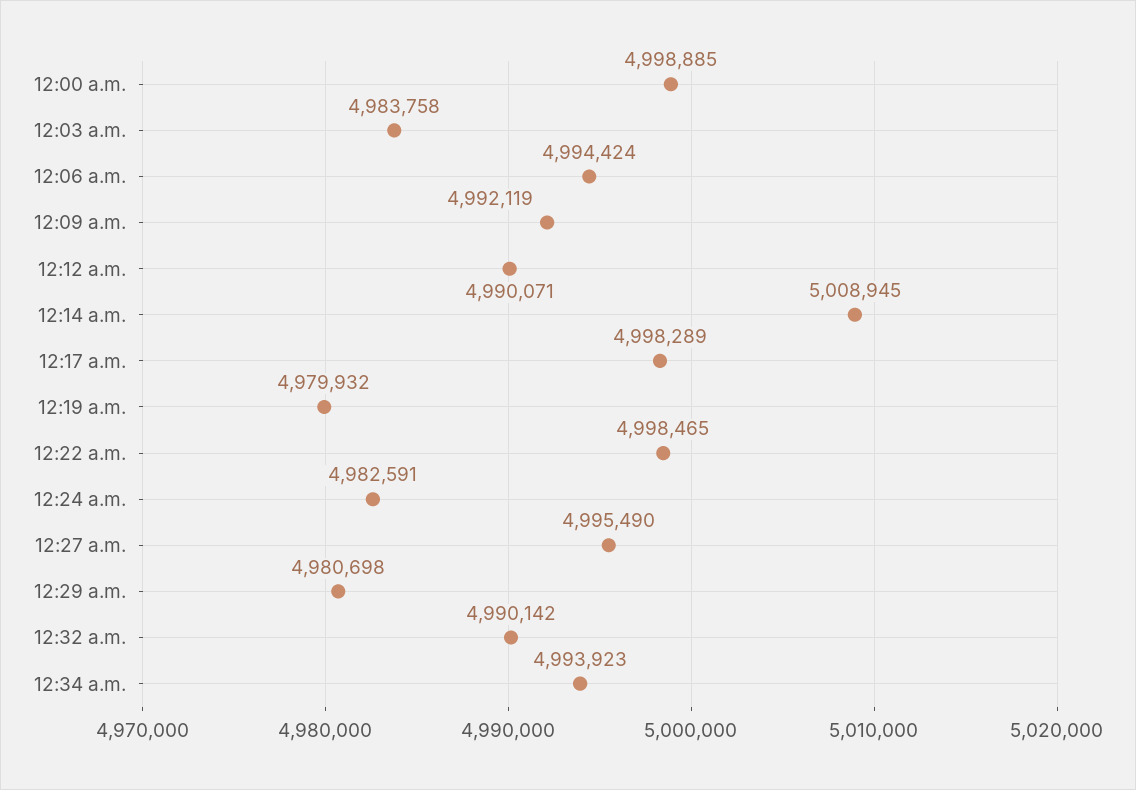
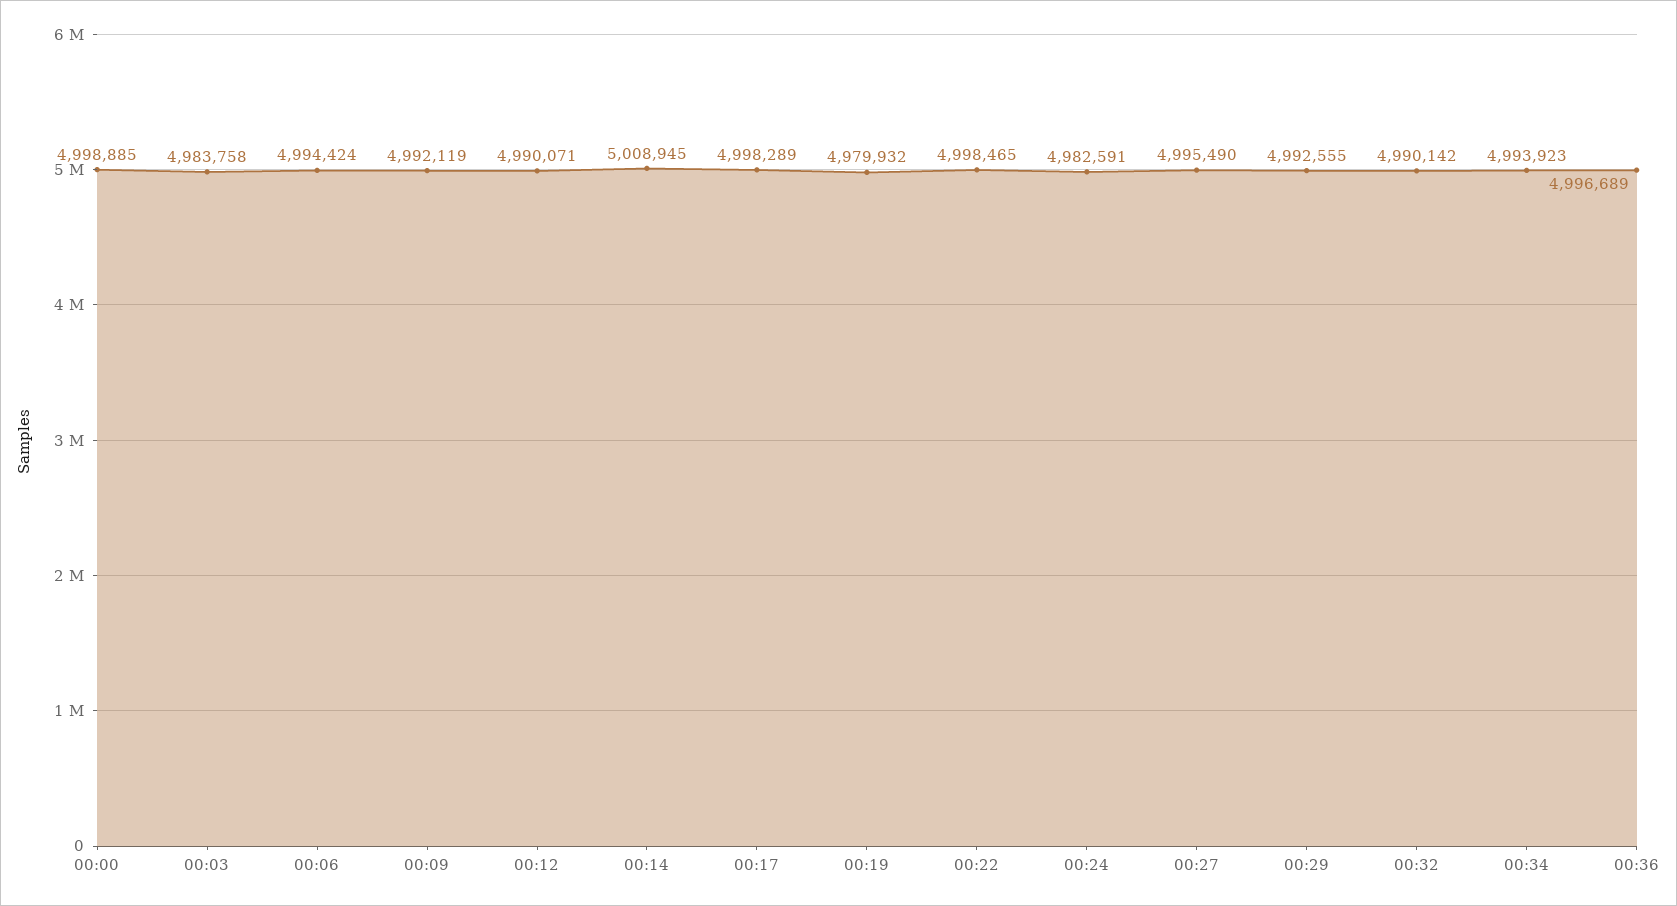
12:29 a.m.: 4980698 -> 4992555
00:36: none -> 4996689

